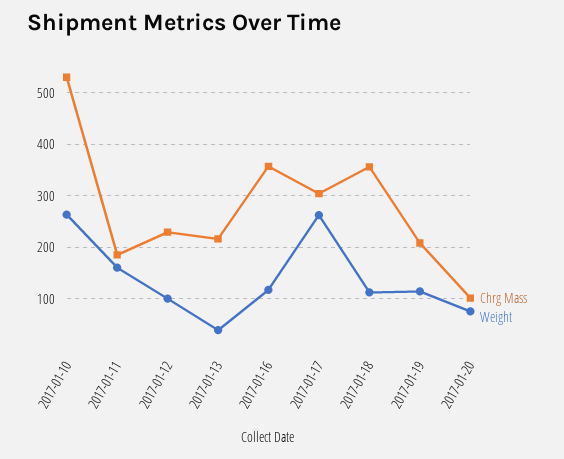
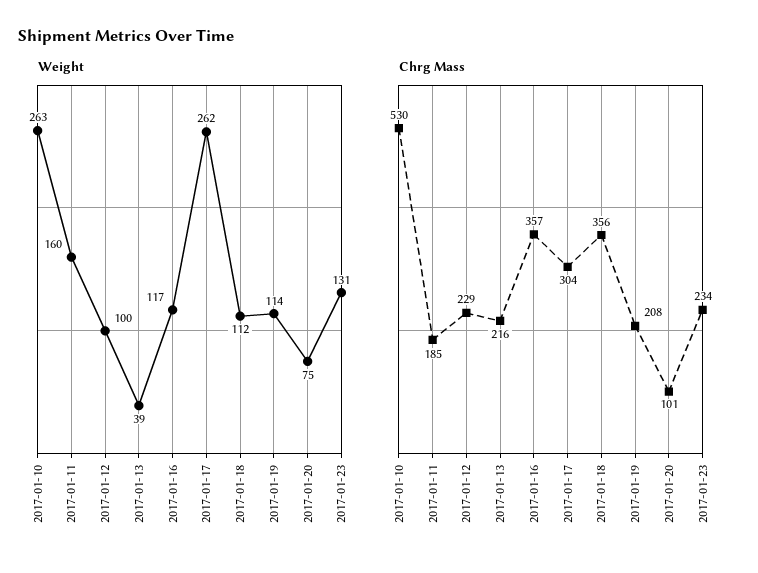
Weight, 2017-01-23: none -> 131
Chrg Mass, 2017-01-23: none -> 234

